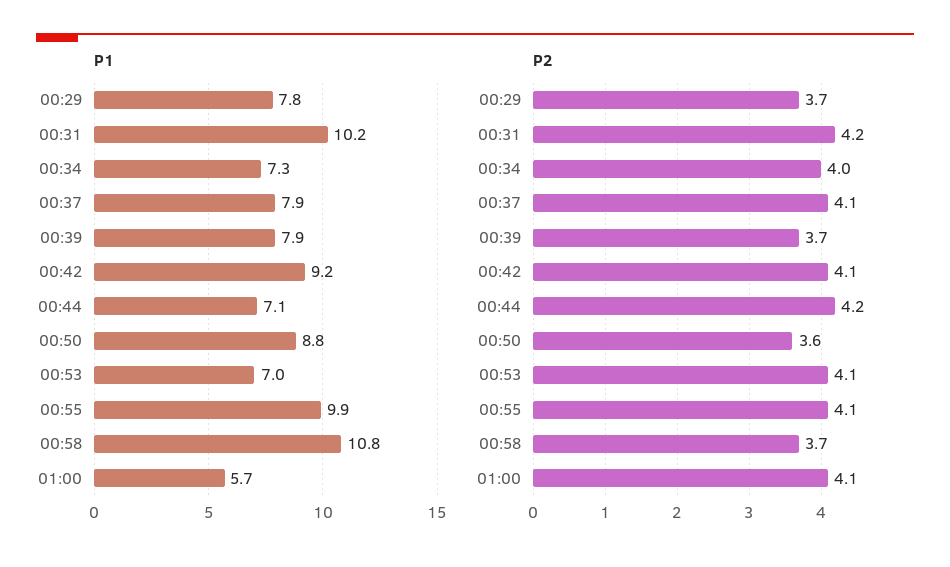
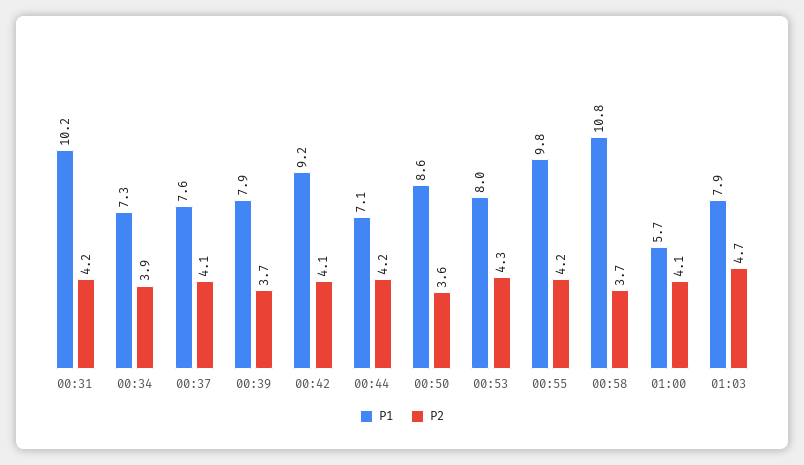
P1, 00:29: 7.8 -> none
P1, 00:37: 7.9 -> 7.6
P1, 00:50: 8.8 -> 8.6
P1, 00:53: 7 -> 8
P1, 00:55: 9.9 -> 9.8
P2, 00:29: 3.7 -> none
P2, 00:34: 4 -> 3.9
P2, 00:53: 4.1 -> 4.3
P2, 00:55: 4.1 -> 4.2
P1, 01:03: none -> 7.9
P2, 01:03: none -> 4.7

